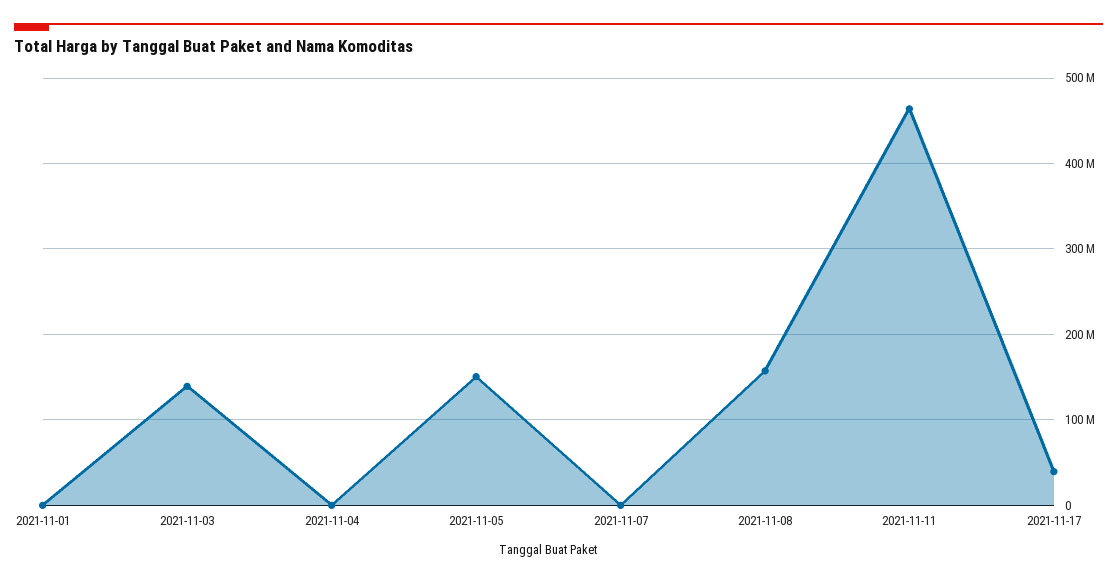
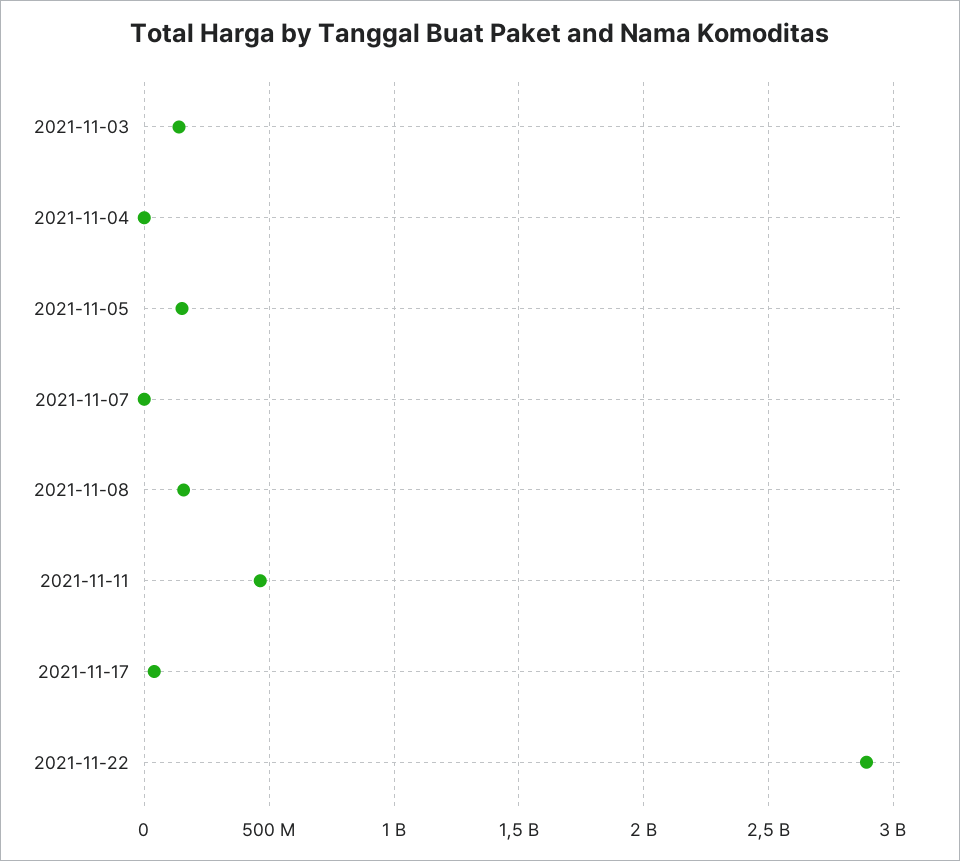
2021-11-01: 0 -> none
2021-11-22: none -> 2900000000

